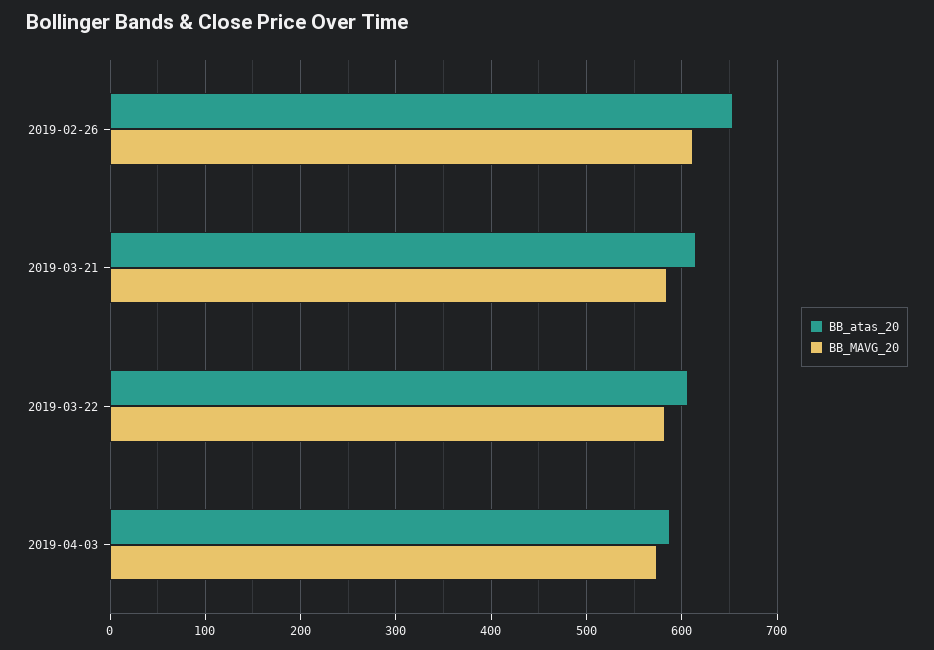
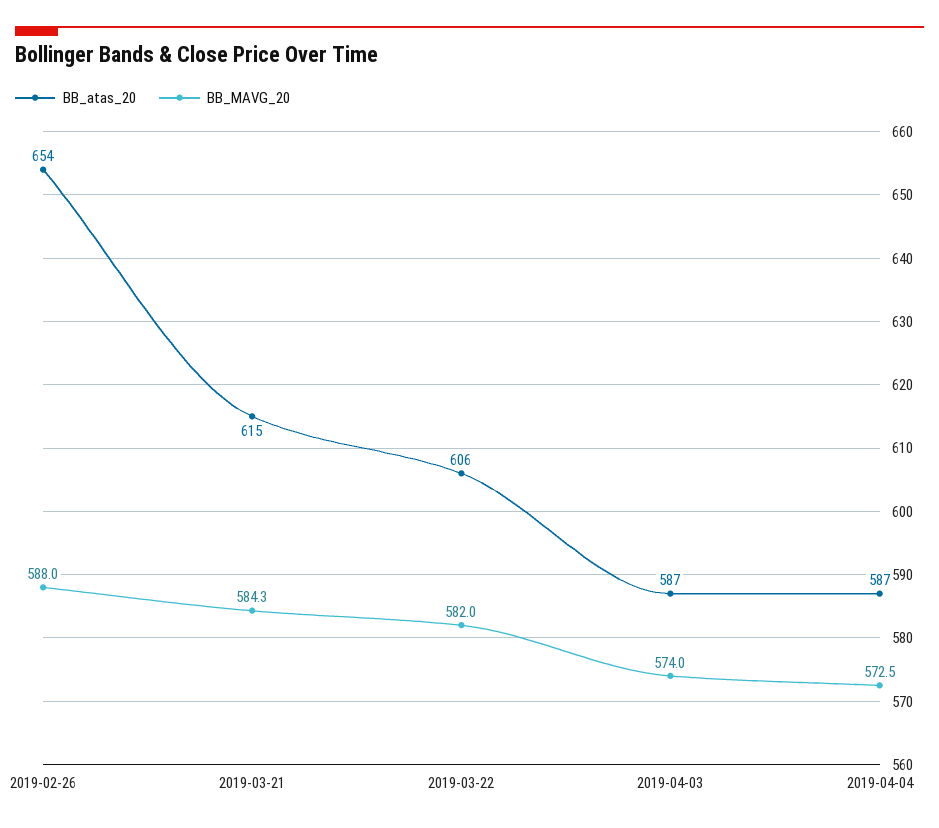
BB_MAVG_20, 2019-02-26: 610 -> 588
BB_atas_20, 2019-04-04: none -> 587
BB_MAVG_20, 2019-04-04: none -> 572.5

